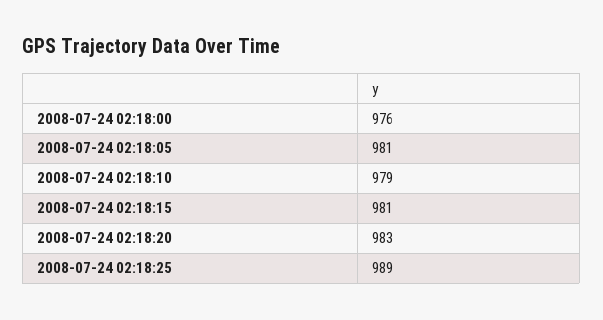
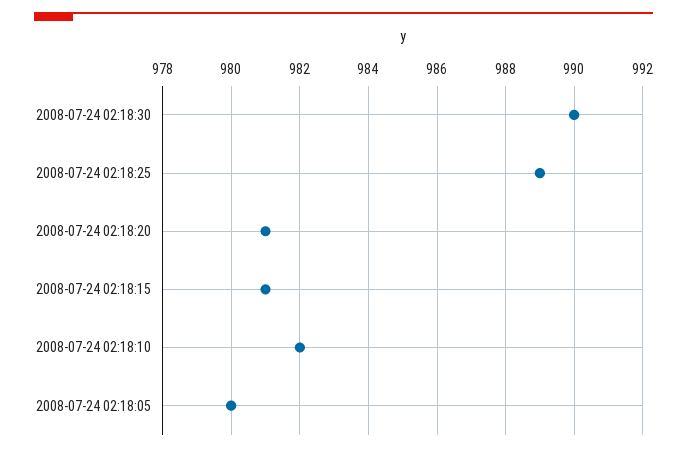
2008-07-24 02:18:00: 976 -> none
2008-07-24 02:18:05: 981 -> 980
2008-07-24 02:18:10: 979 -> 982
2008-07-24 02:18:20: 983 -> 981
2008-07-24 02:18:30: none -> 990

